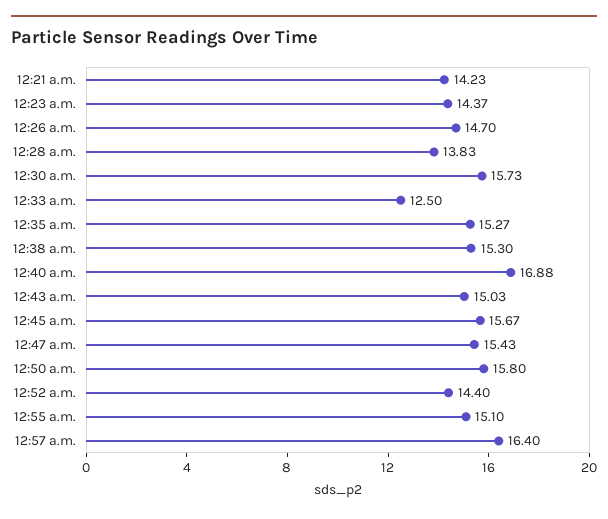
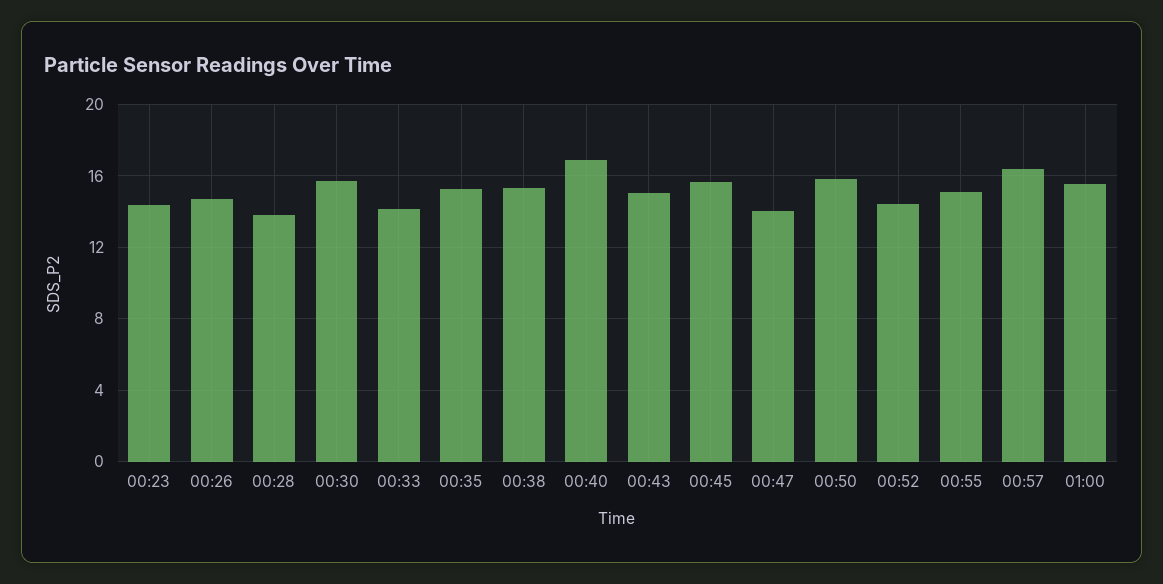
12:21 a.m.: 14.23 -> none
12:33 a.m.: 12.5 -> 14
12:47 a.m.: 15.43 -> 14
01:00: none -> 15.5

